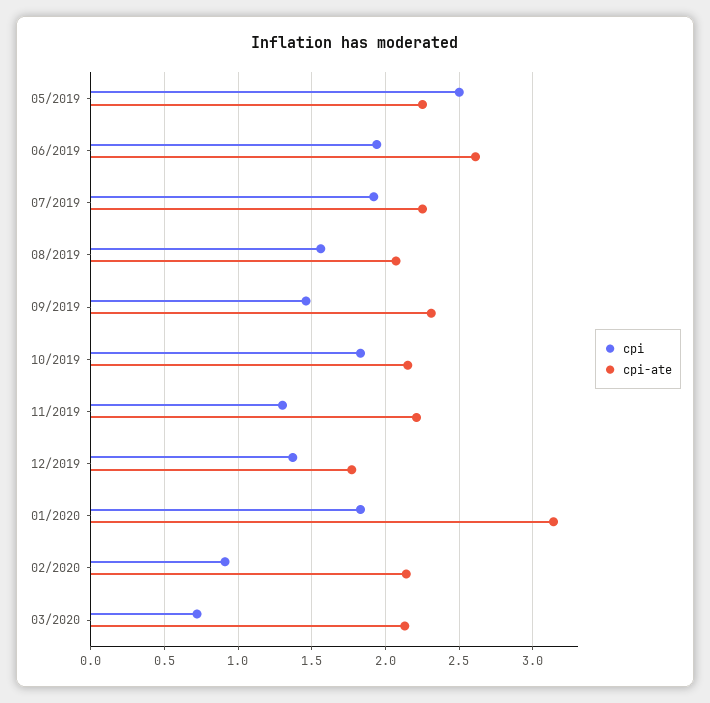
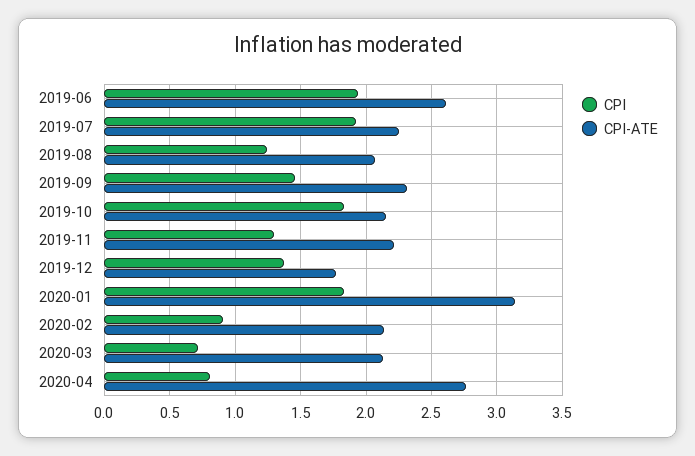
cpi, 05/2019: 2.5 -> none
cpi-ate, 05/2019: 2.25 -> none
cpi, 08/2019: 1.55 -> 1.25
cpi, 2020-04: none -> 0.8
cpi-ate, 2020-04: none -> 2.75

